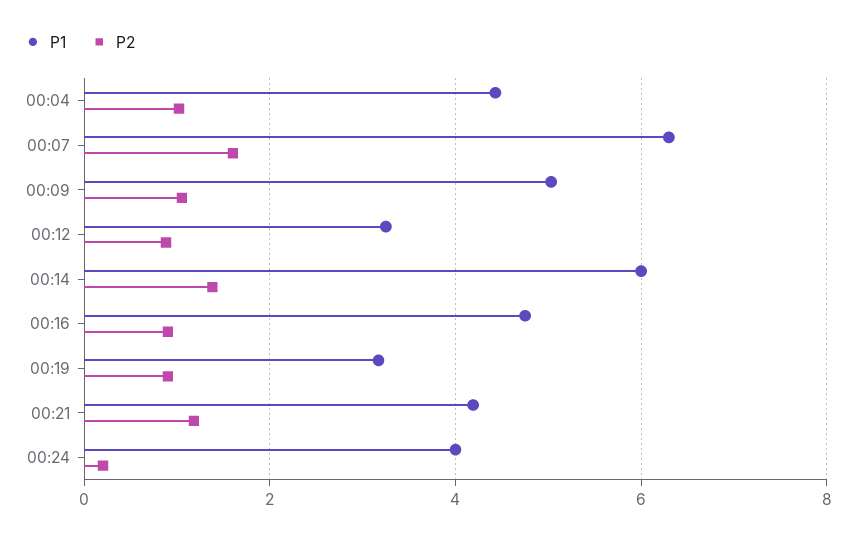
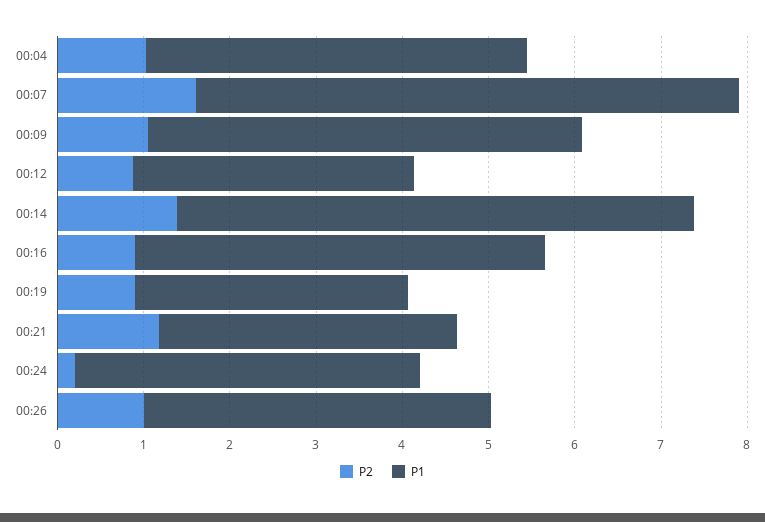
P1, 00:21: 4.2 -> 3.4
P2, 00:26: none -> 1
P1, 00:26: none -> 4

